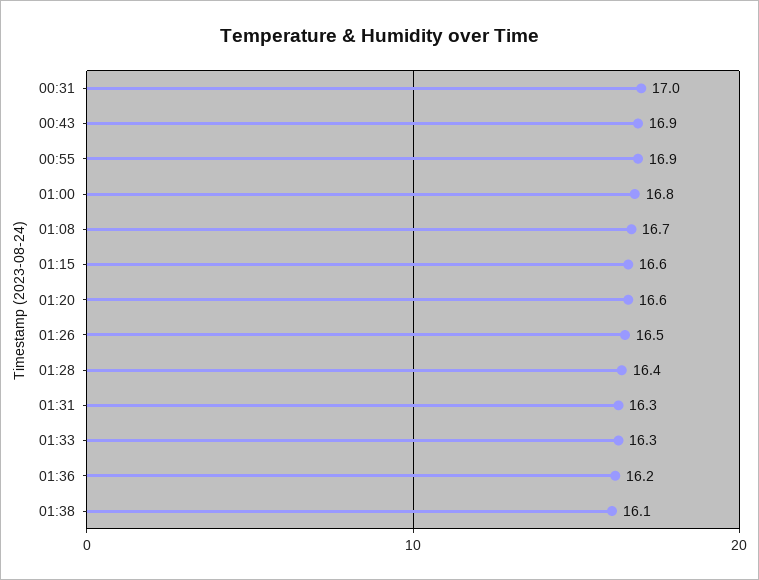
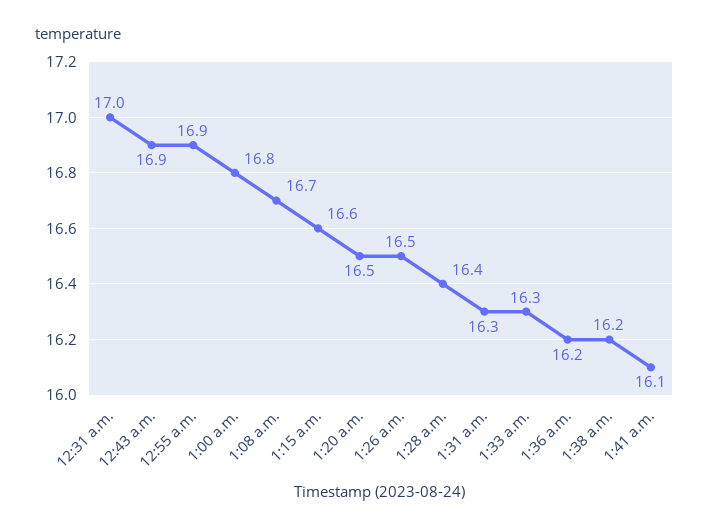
01:20: 16.6 -> 16.5
01:38: 16.1 -> 16.2
1:41 a.m.: none -> 16.1

